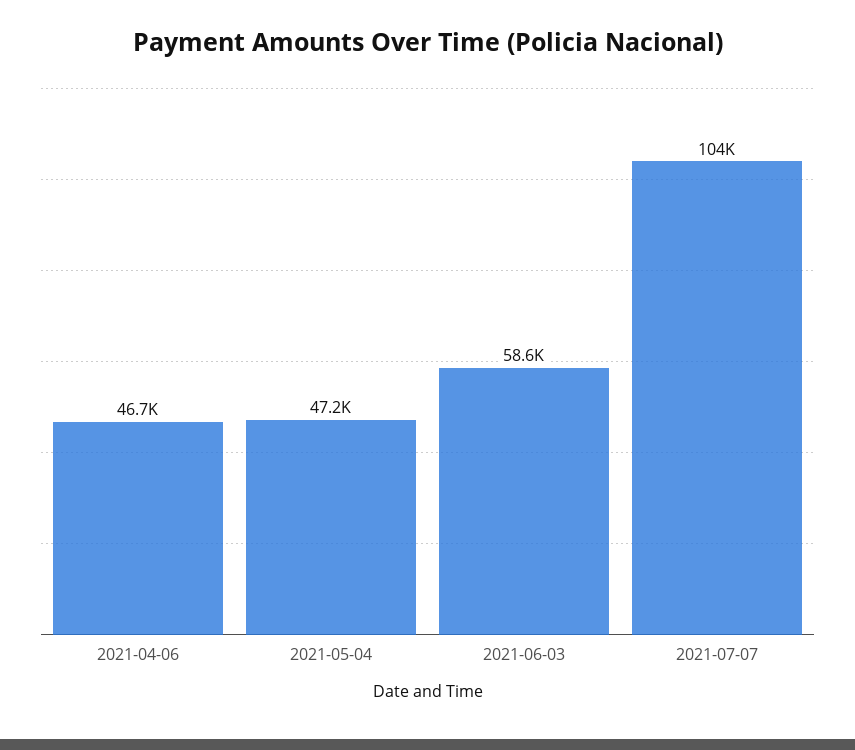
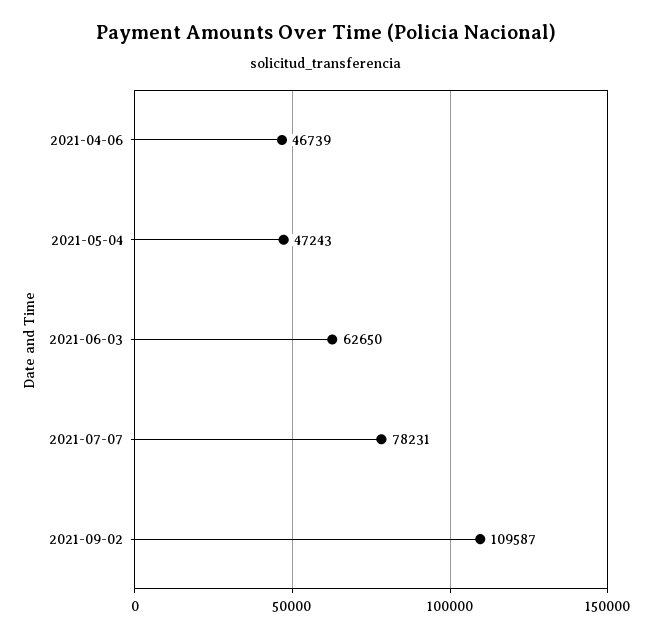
2021-06-03: 58600 -> 62650
2021-07-07: 104000 -> 78231
2021-09-02: none -> 109587

